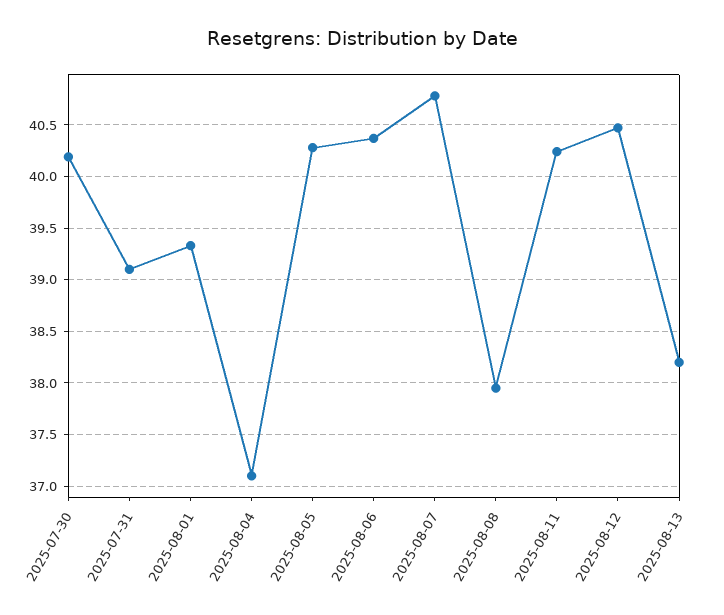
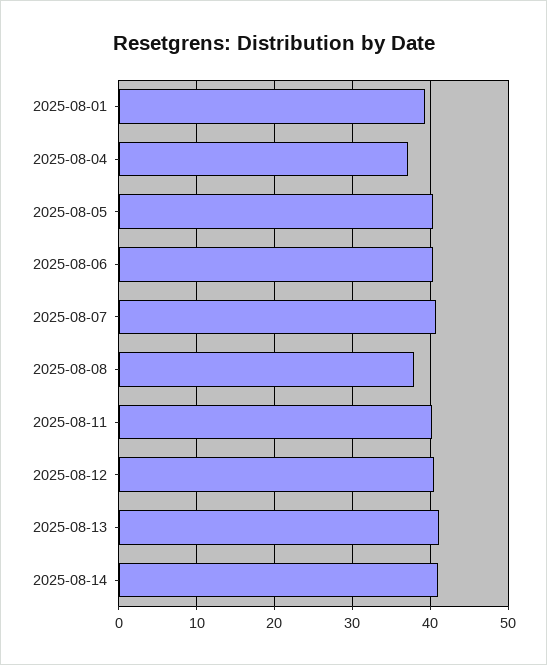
2025-07-30: 40.2 -> none
2025-07-31: 39.1 -> none
2025-08-13: 38.2 -> 41
2025-08-14: none -> 41

